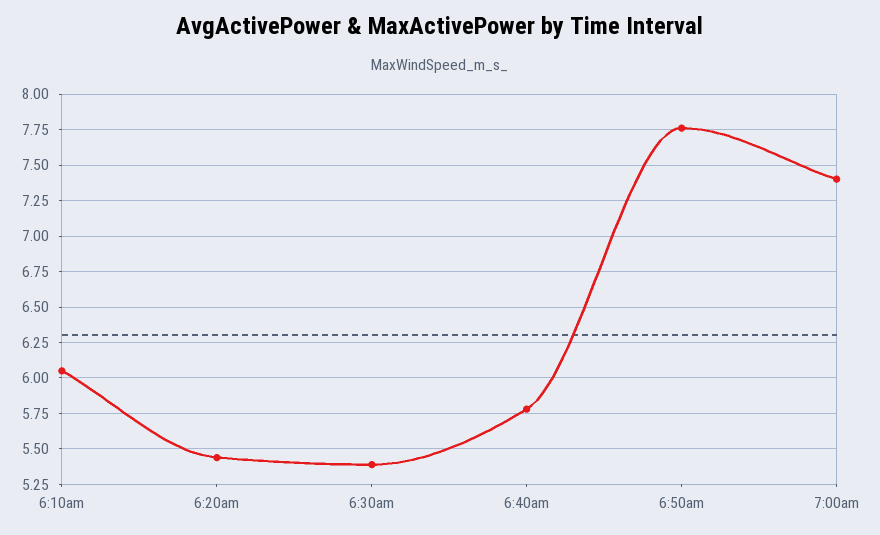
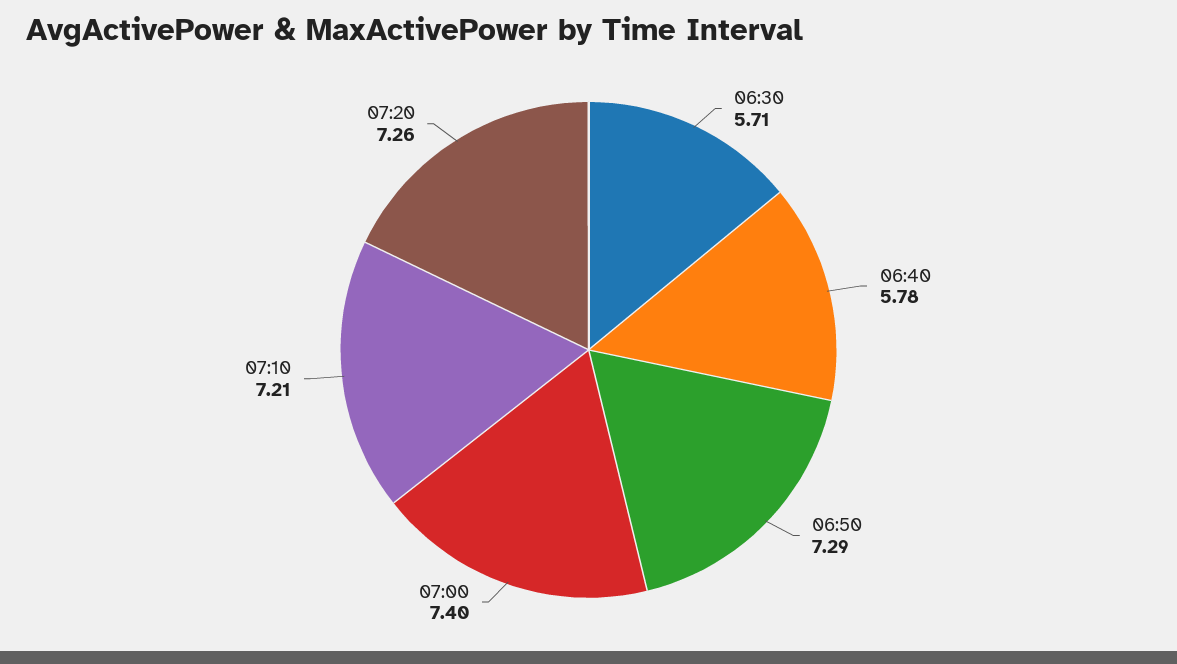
6:10am: 6.05 -> none
6:20am: 5.45 -> none
6:30am: 5.4 -> 5.71
6:50am: 7.75 -> 7.29
07:10: none -> 7.21
07:20: none -> 7.26

